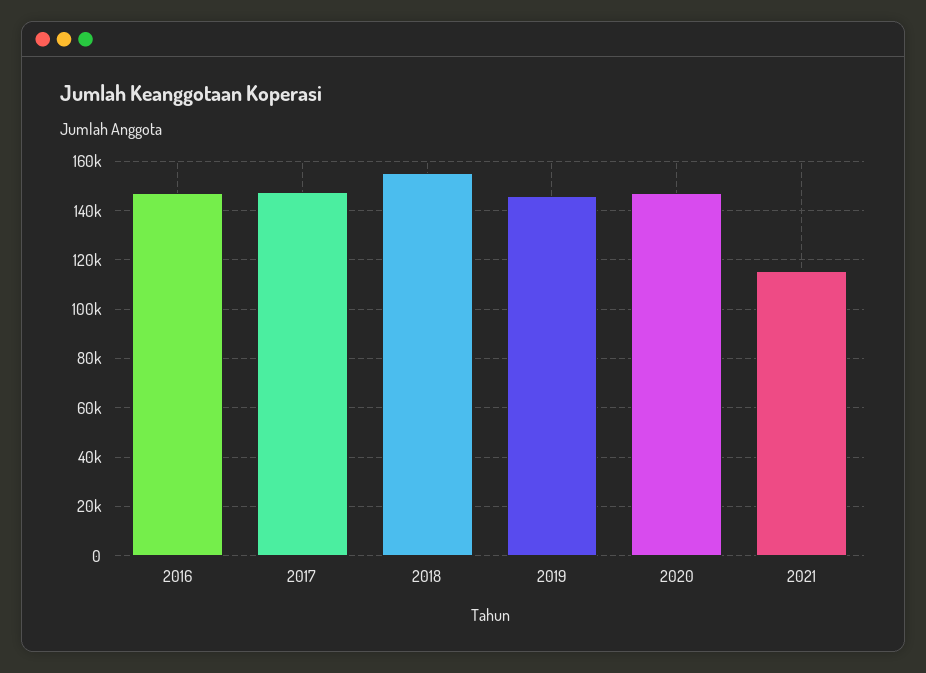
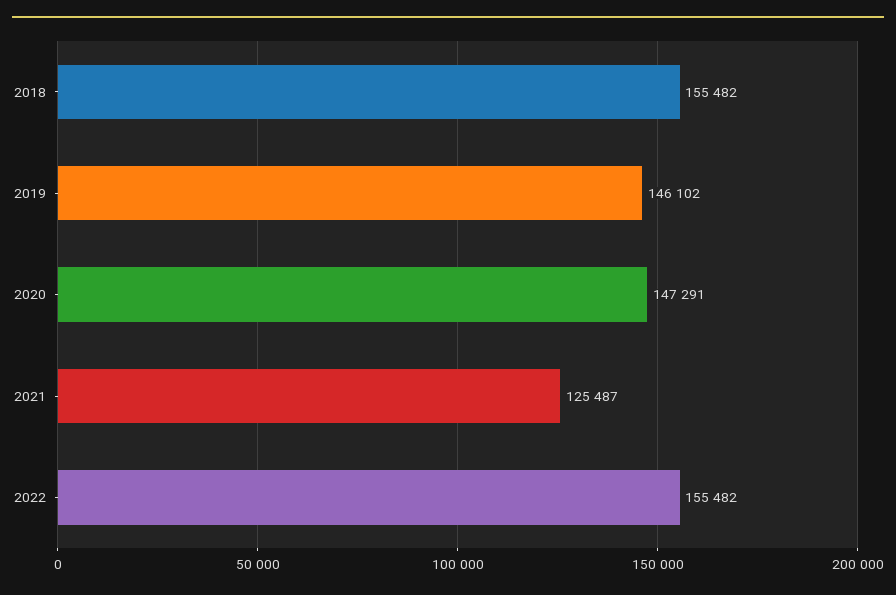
2016: 147500 -> none
2017: 147500 -> none
2021: 115000 -> 125487
2022: none -> 155482

